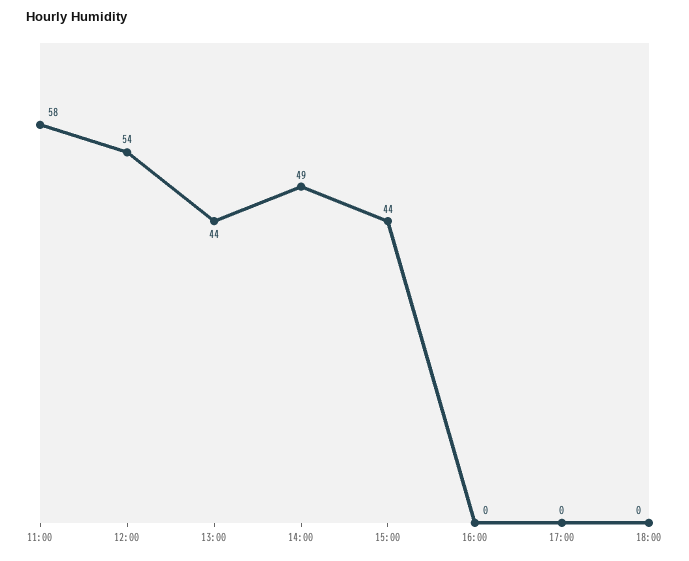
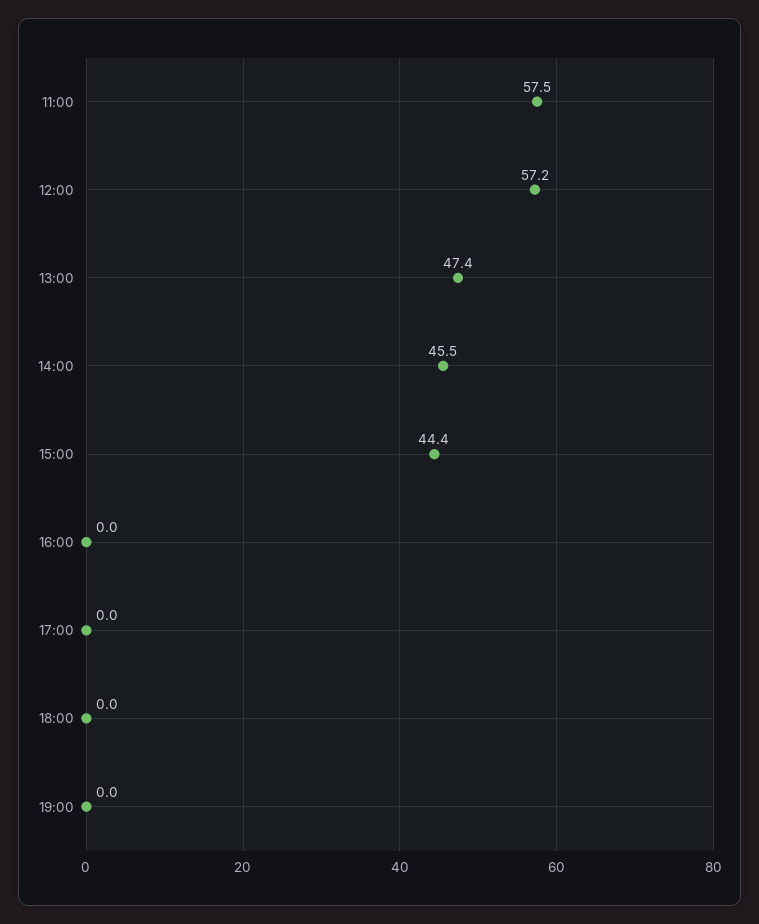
12:00: 54 -> 57.2
13:00: 44 -> 47.4
14:00: 49 -> 45.5
19:00: none -> 0

